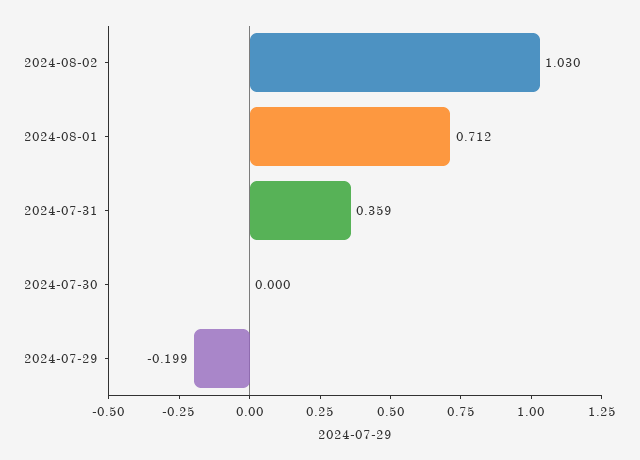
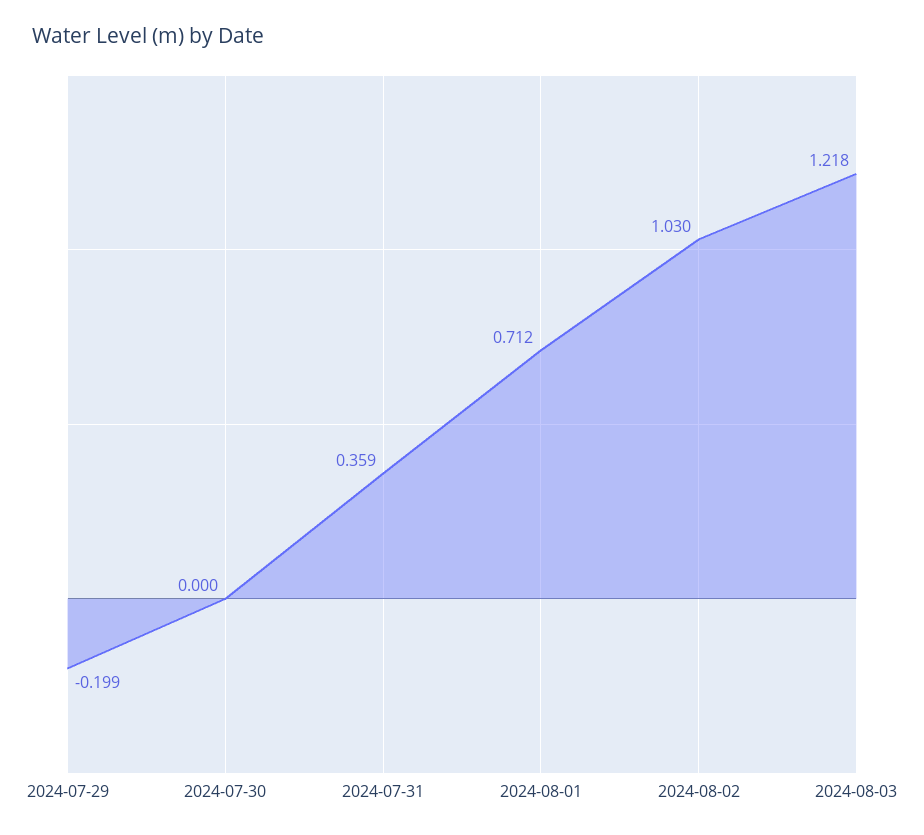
2024-08-03: none -> 1.218

